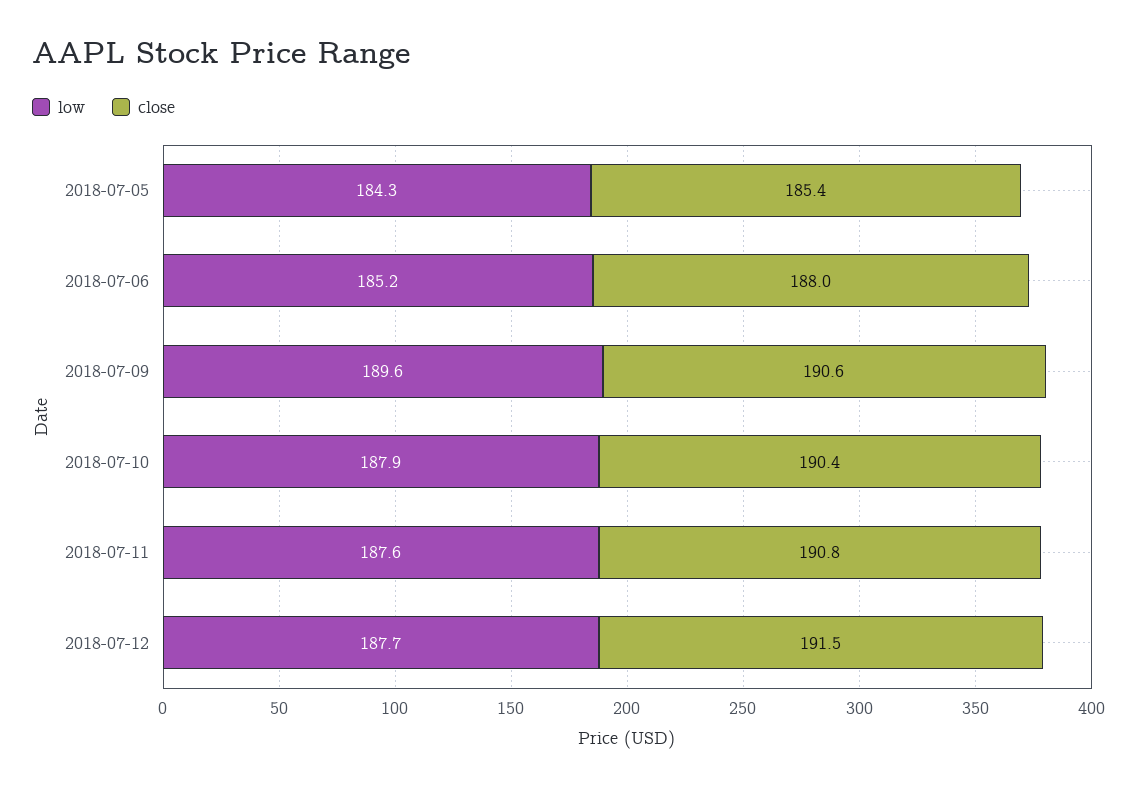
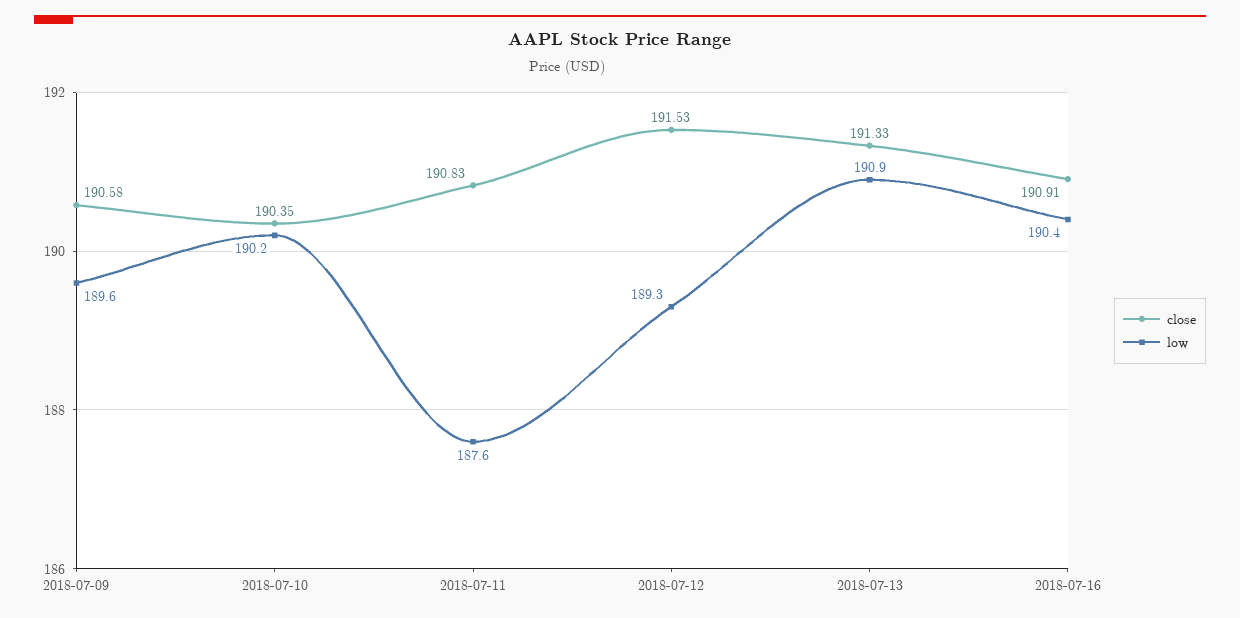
low, 2018-07-05: 184.3 -> none
close, 2018-07-05: 185.4 -> none
low, 2018-07-06: 185.2 -> none
close, 2018-07-06: 188 -> none
low, 2018-07-10: 187.9 -> 190.2
low, 2018-07-12: 187.7 -> 189.3
close, 2018-07-13: none -> 191.33
low, 2018-07-13: none -> 190.9
close, 2018-07-16: none -> 190.91
low, 2018-07-16: none -> 190.4

